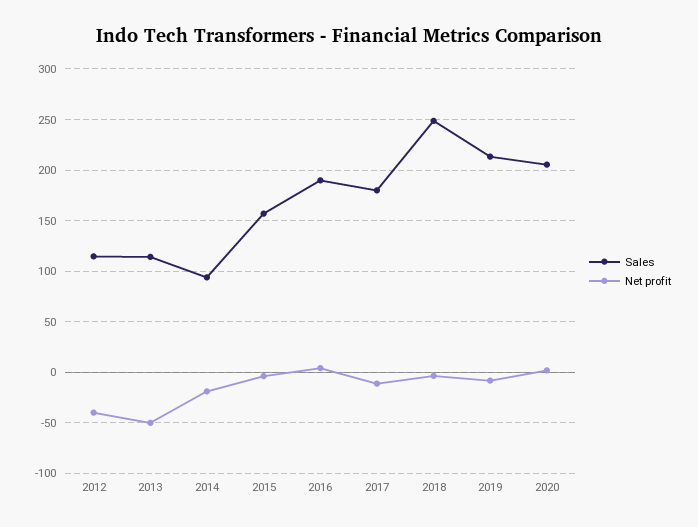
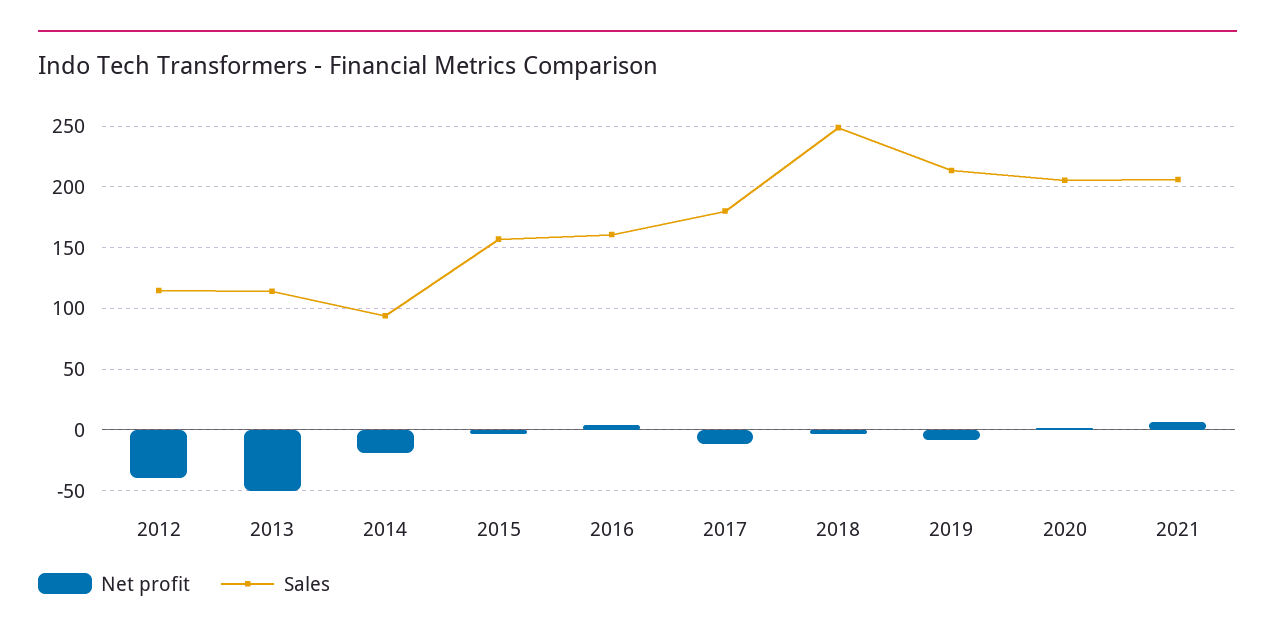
Sales, 2016: 190 -> 160
Net profit, 2021: none -> 5
Sales, 2021: none -> 205

